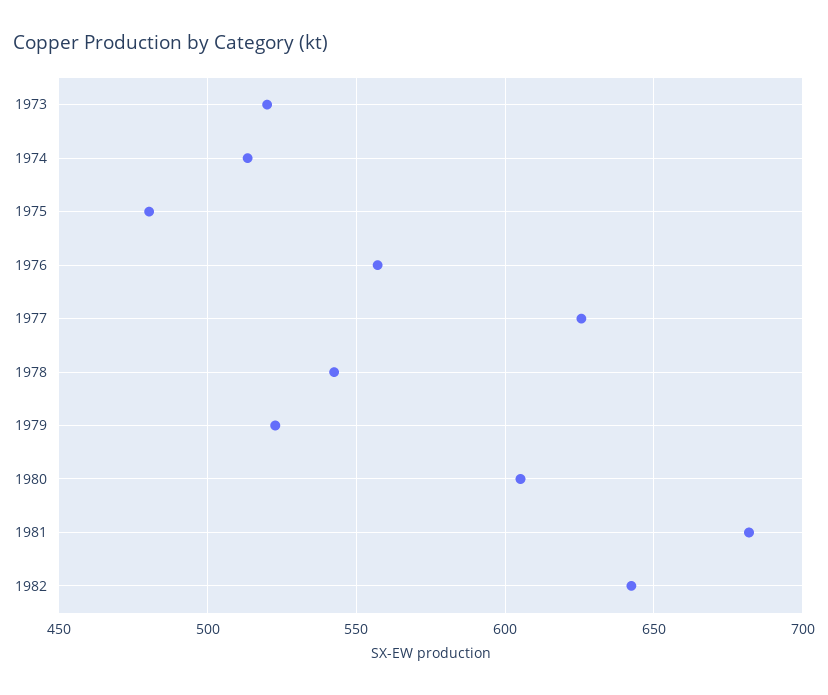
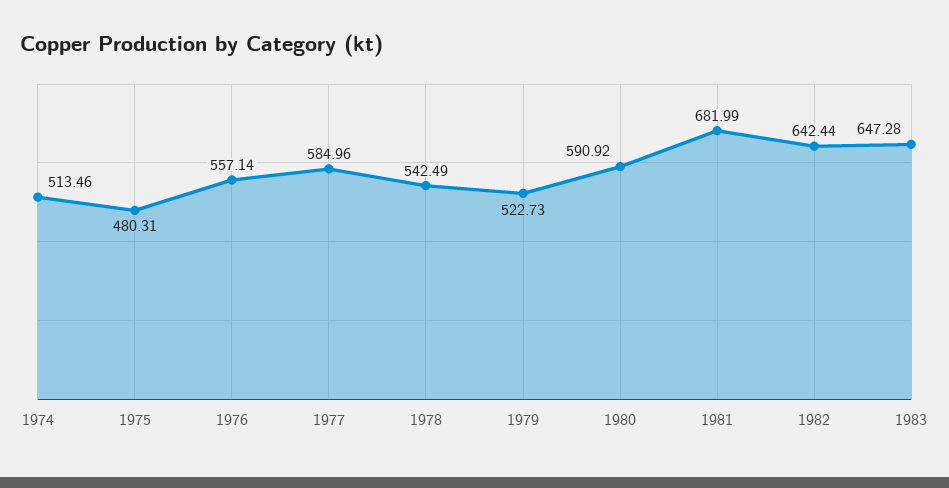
1973: 520 -> none
1977: 625 -> 584.96
1980: 605 -> 590.92
1983: none -> 647.28

